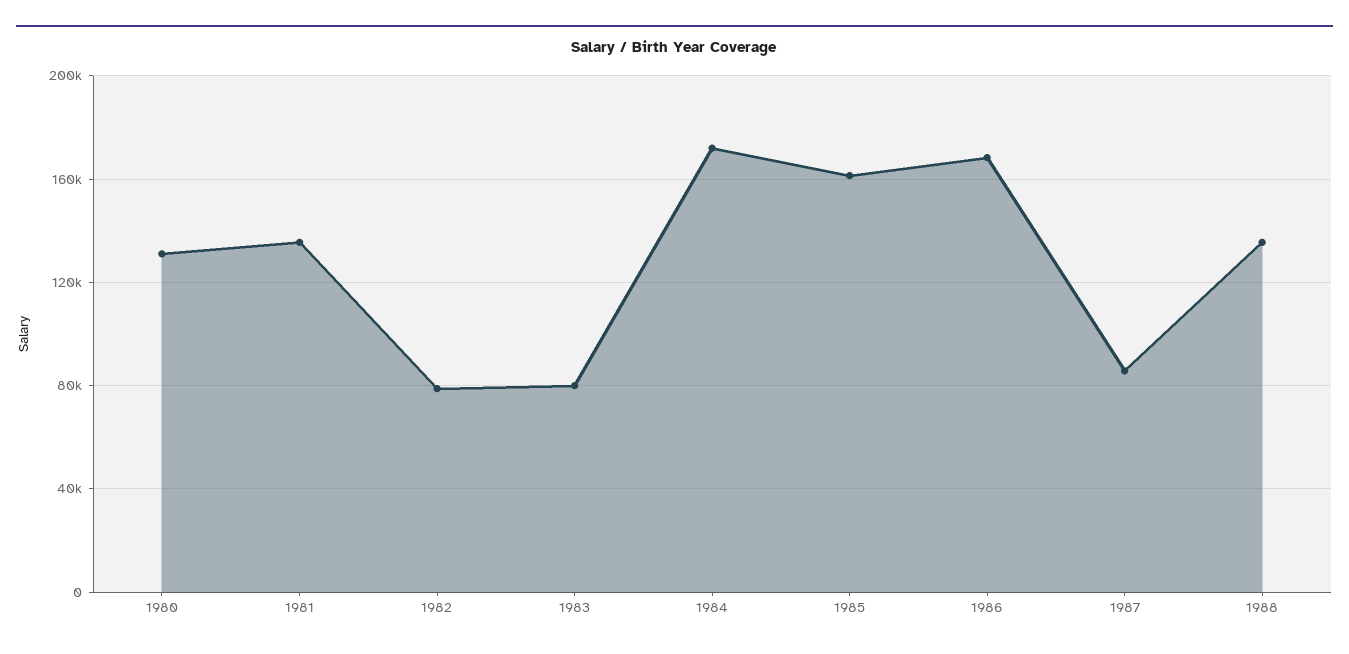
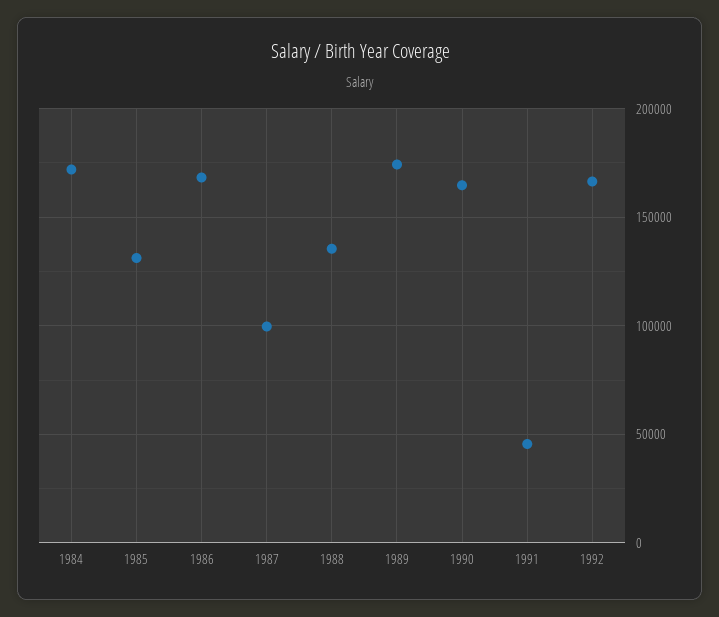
1980: 130000 -> none
1981: 135000 -> none
1982: 80000 -> none
1983: 80000 -> none
1985: 160000 -> 130000
1987: 85000 -> 100000
1989: none -> 175000
1990: none -> 165000
1991: none -> 45000
1992: none -> 165000

